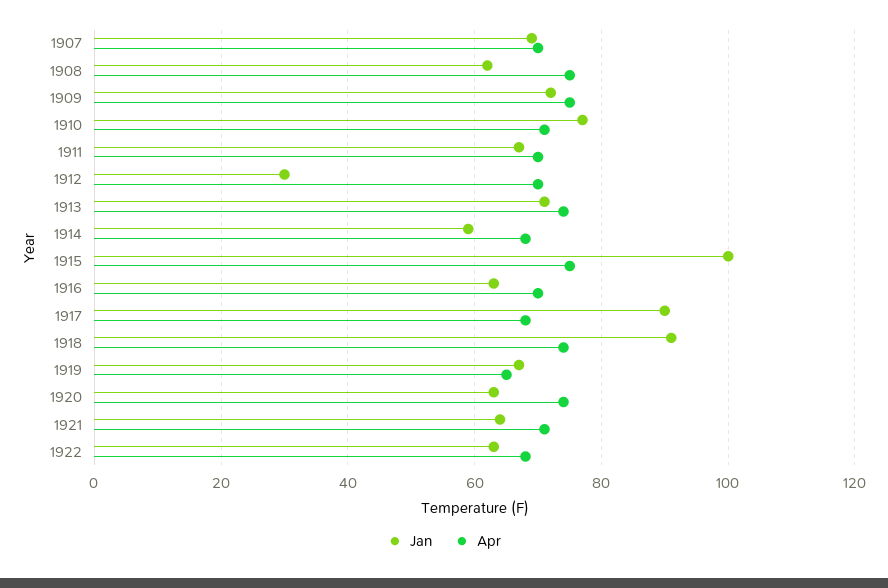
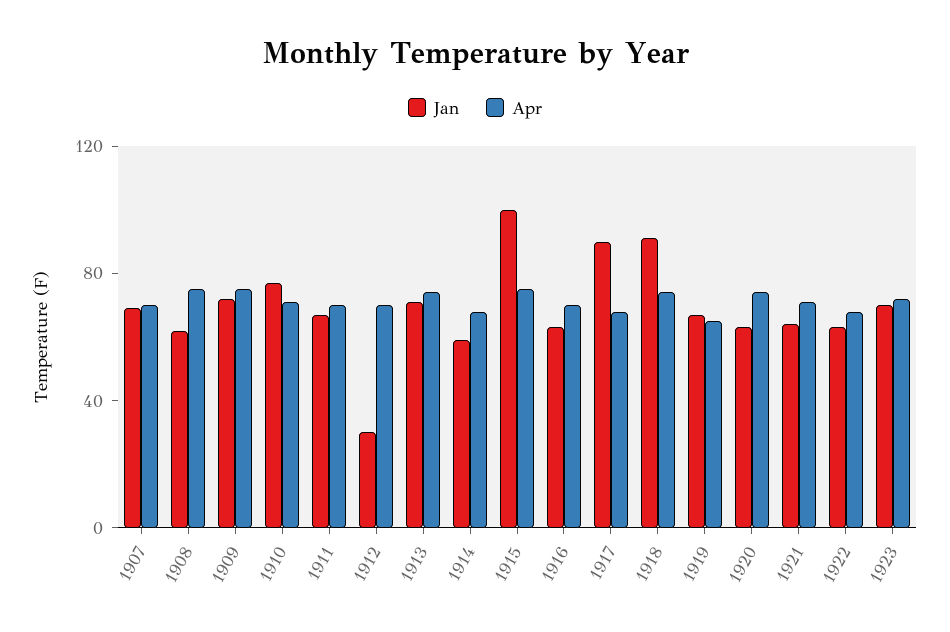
Jan, 1923: none -> 70
Apr, 1923: none -> 70

